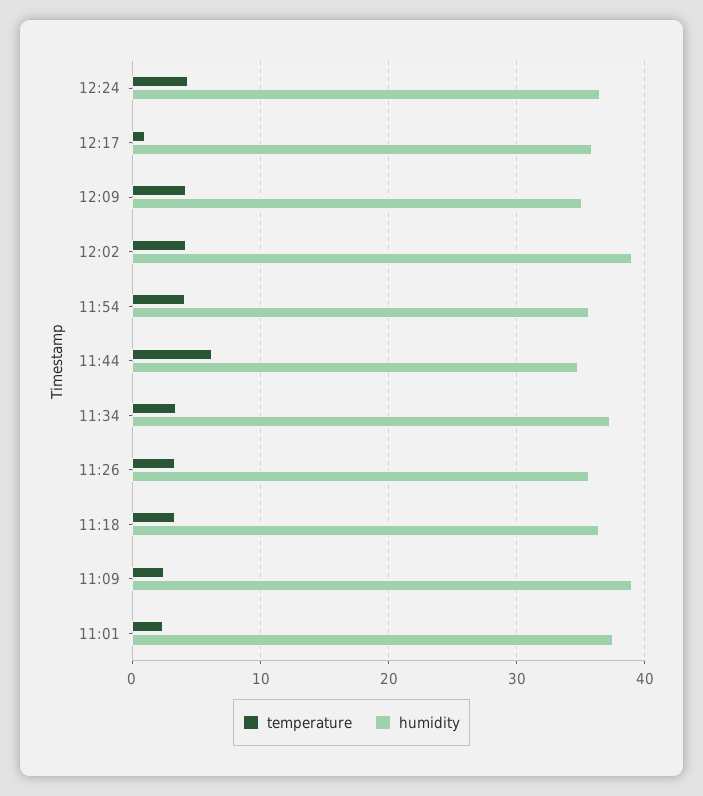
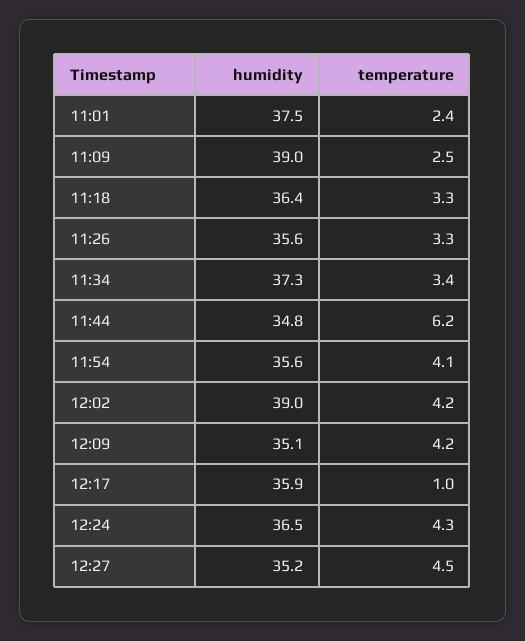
humidity, 12:27: none -> 35.2
temperature, 12:27: none -> 4.5

